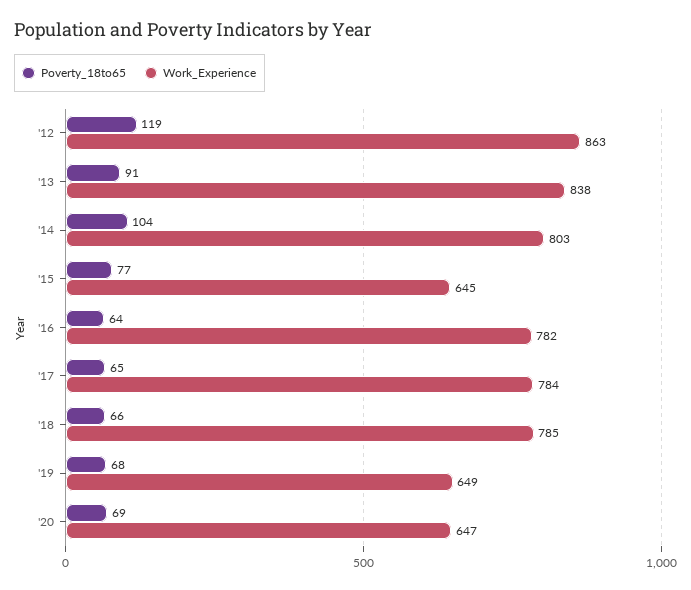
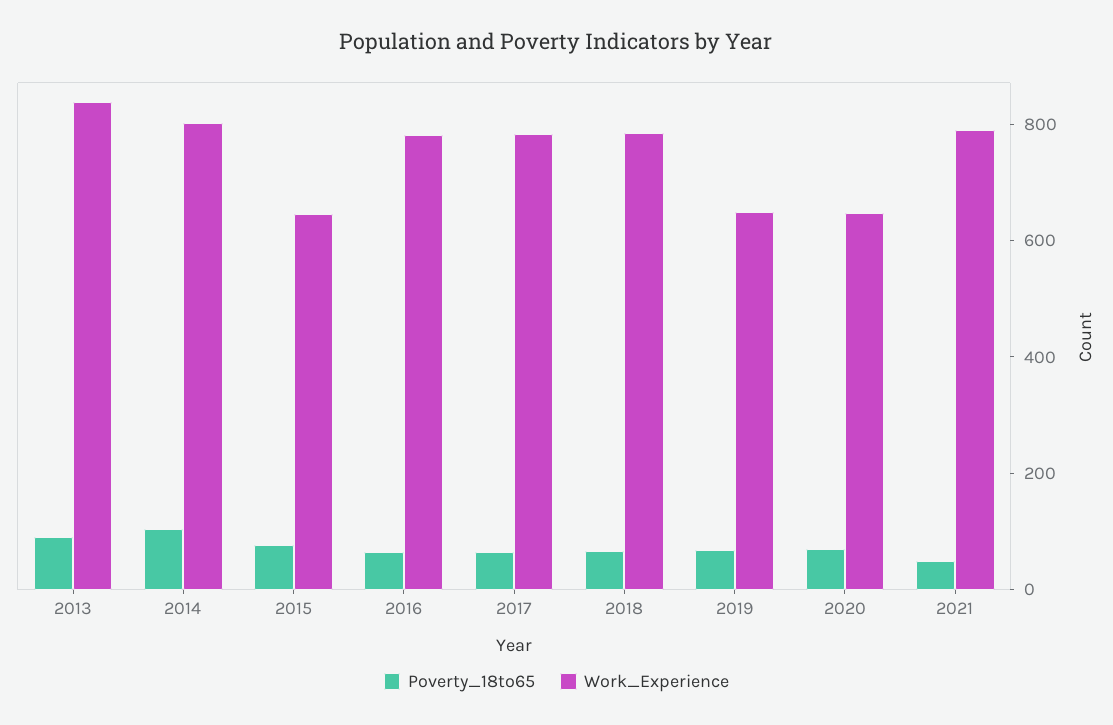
Poverty_18to65, '12: 119 -> none
Work_Experience, '12: 863 -> none
Poverty_18to65, 2021: none -> 50
Work_Experience, 2021: none -> 800

